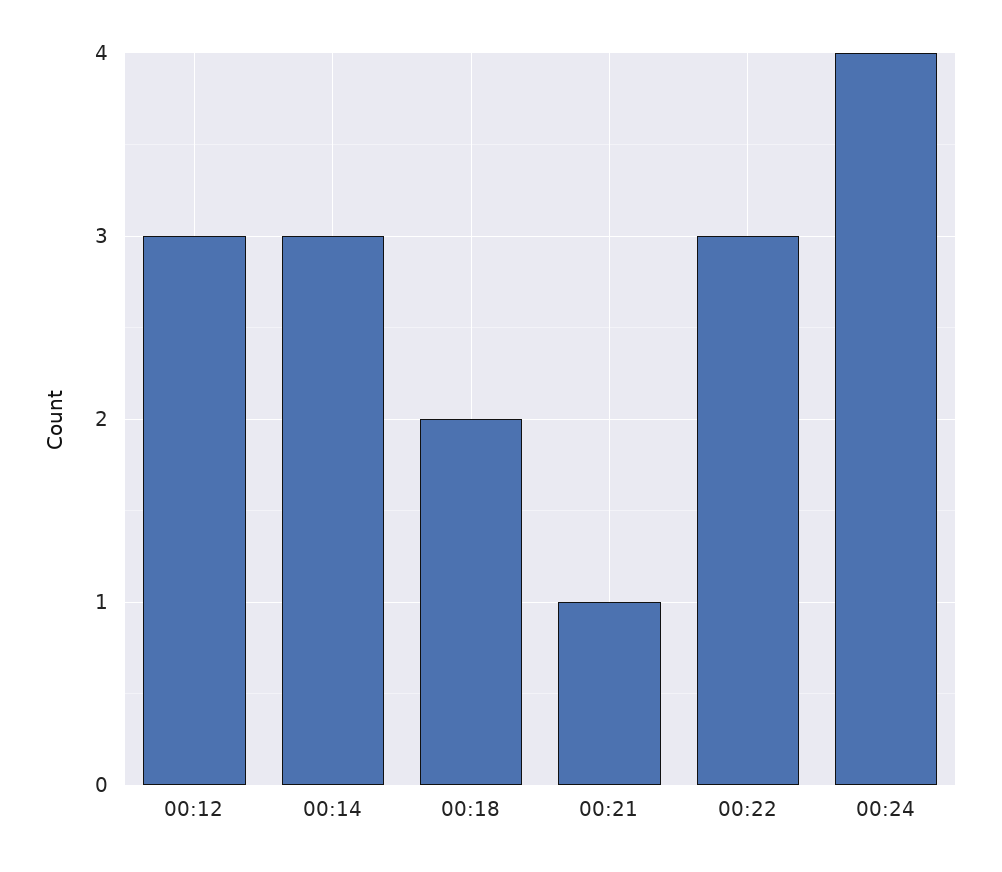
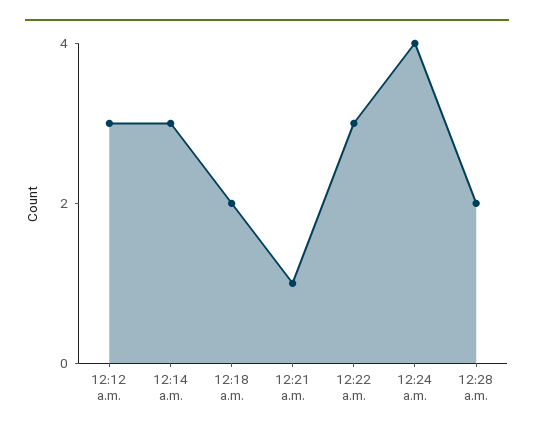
12:28 a.m.: none -> 2

